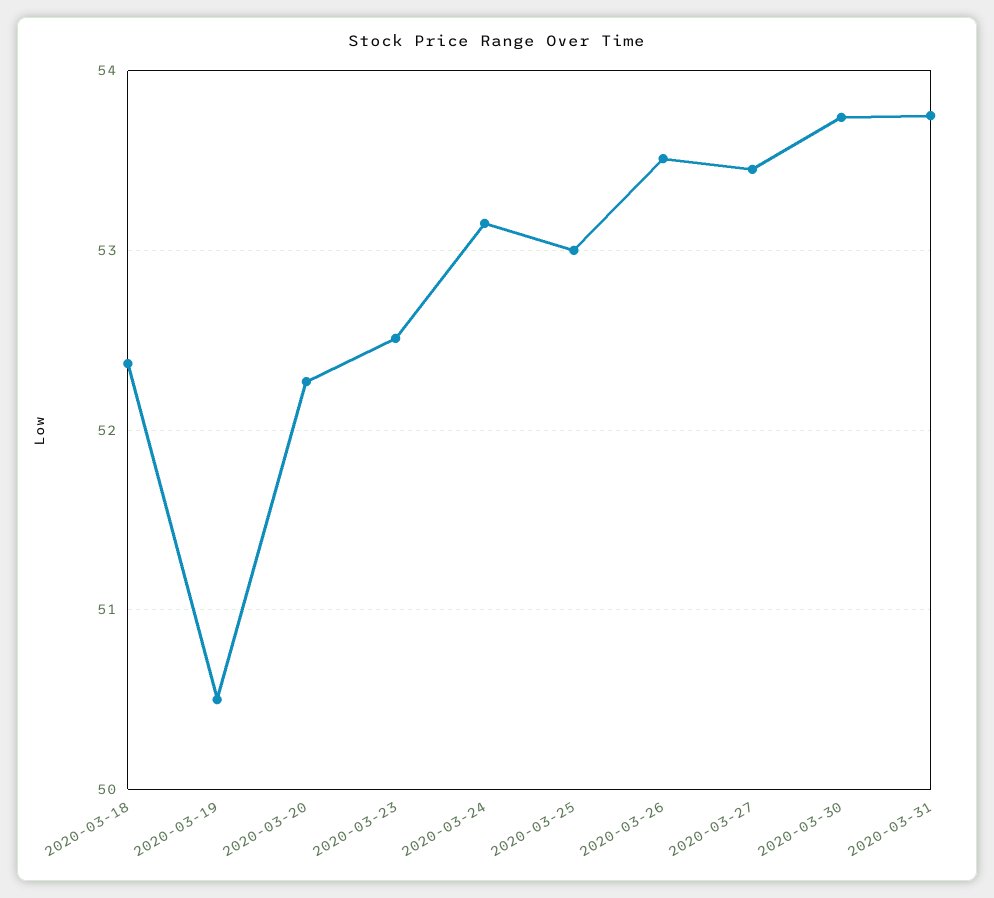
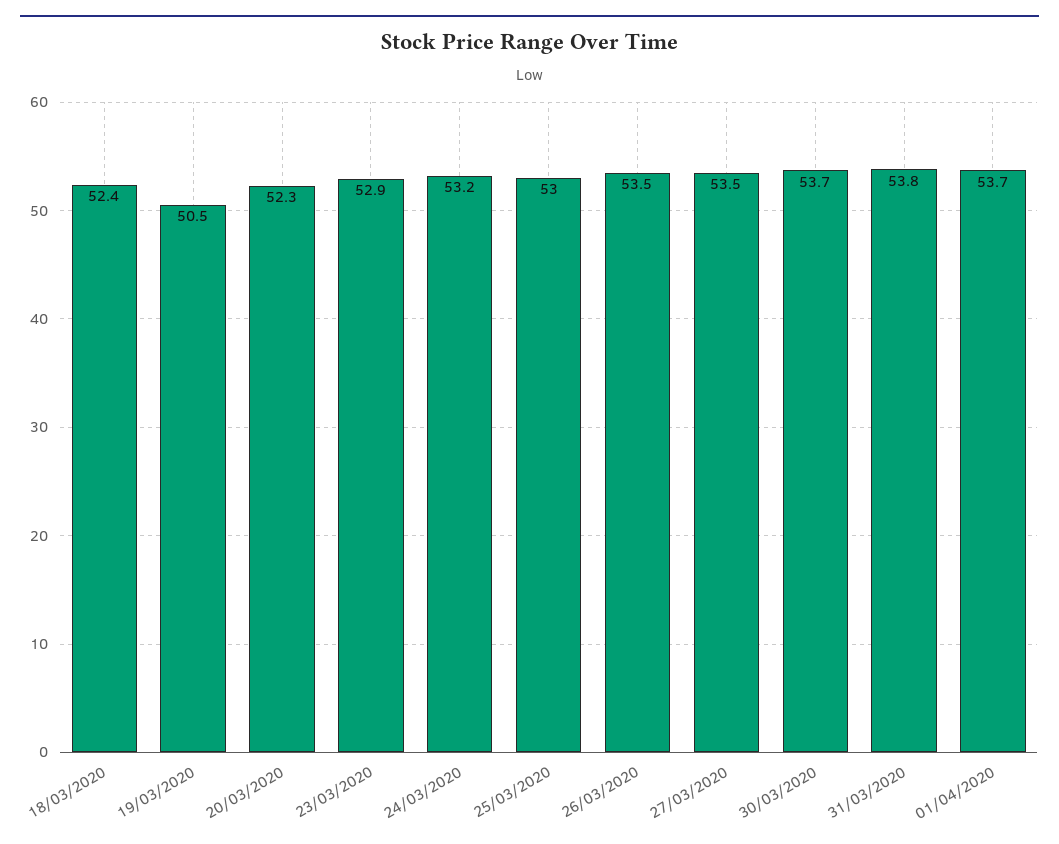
2020-03-23: 52.5 -> 52.9
01/04/2020: none -> 53.7

